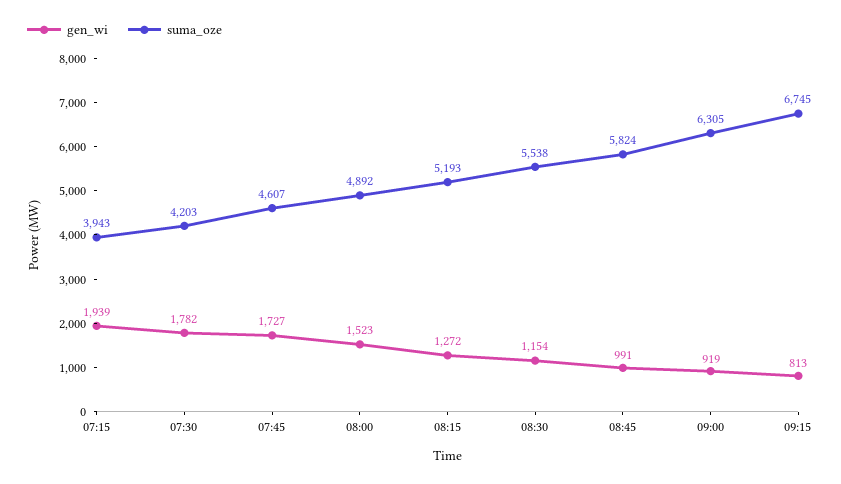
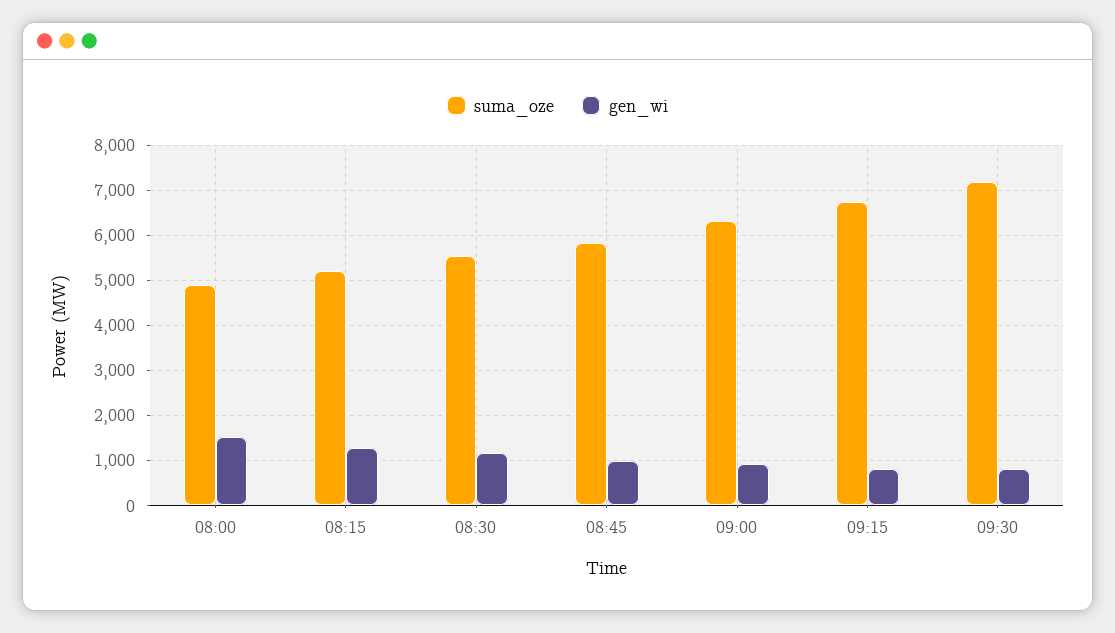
gen_wi, 07:15: 1939 -> none
suma_oze, 07:15: 3943 -> none
gen_wi, 07:30: 1782 -> none
suma_oze, 07:30: 4203 -> none
gen_wi, 07:45: 1727 -> none
suma_oze, 07:45: 4607 -> none
suma_oze, 09:30: none -> 7200
gen_wi, 09:30: none -> 800

